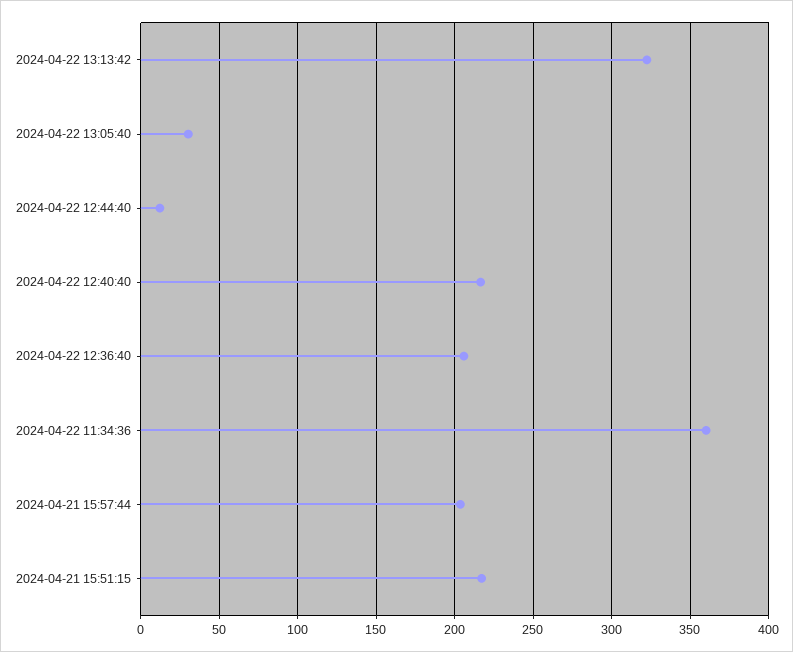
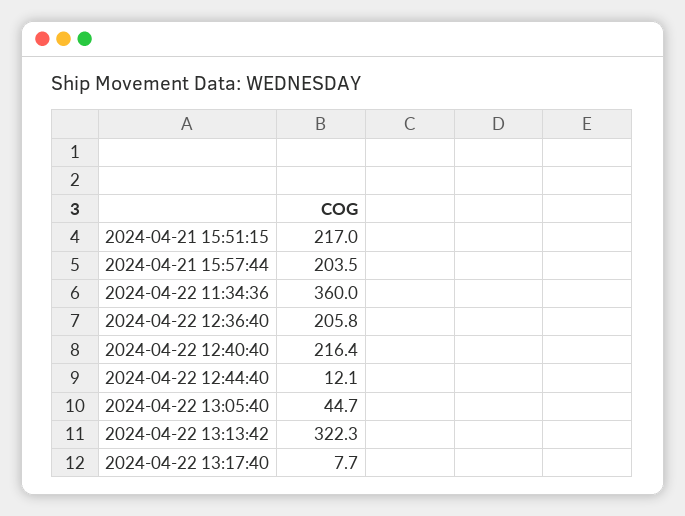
2024-04-22 13:05:40: 30 -> 44.7
2024-04-22 13:17:40: none -> 7.7

